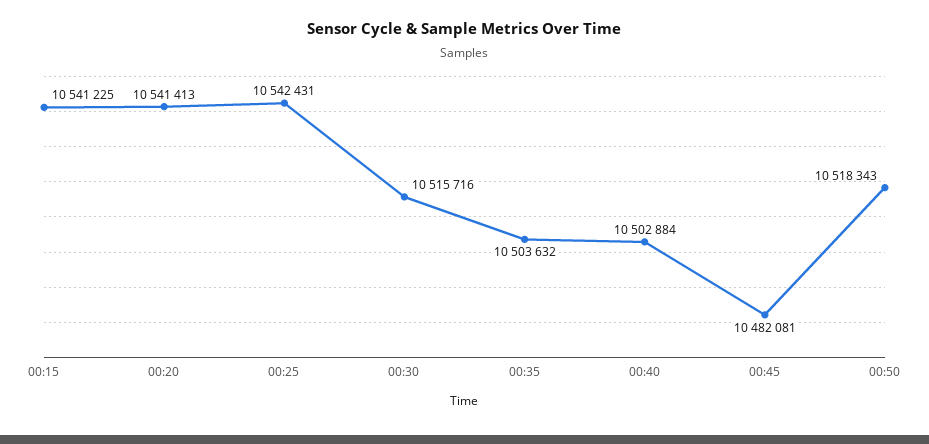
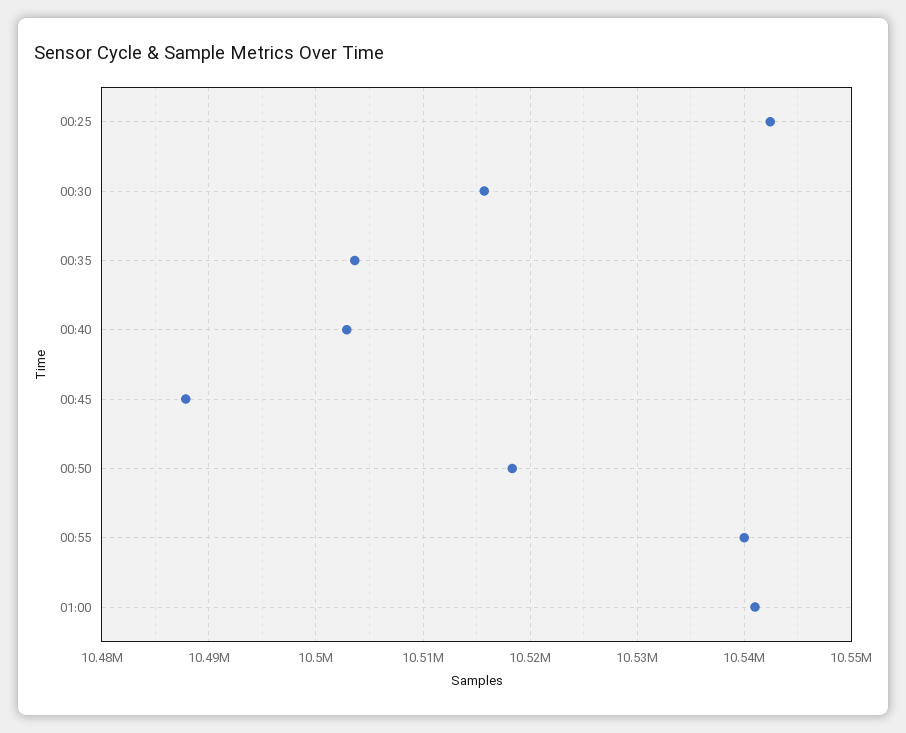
00:15: 10541225 -> none
00:20: 10541413 -> none
00:45: 10482081 -> 10488000
00:55: none -> 10540000
01:00: none -> 10541000

